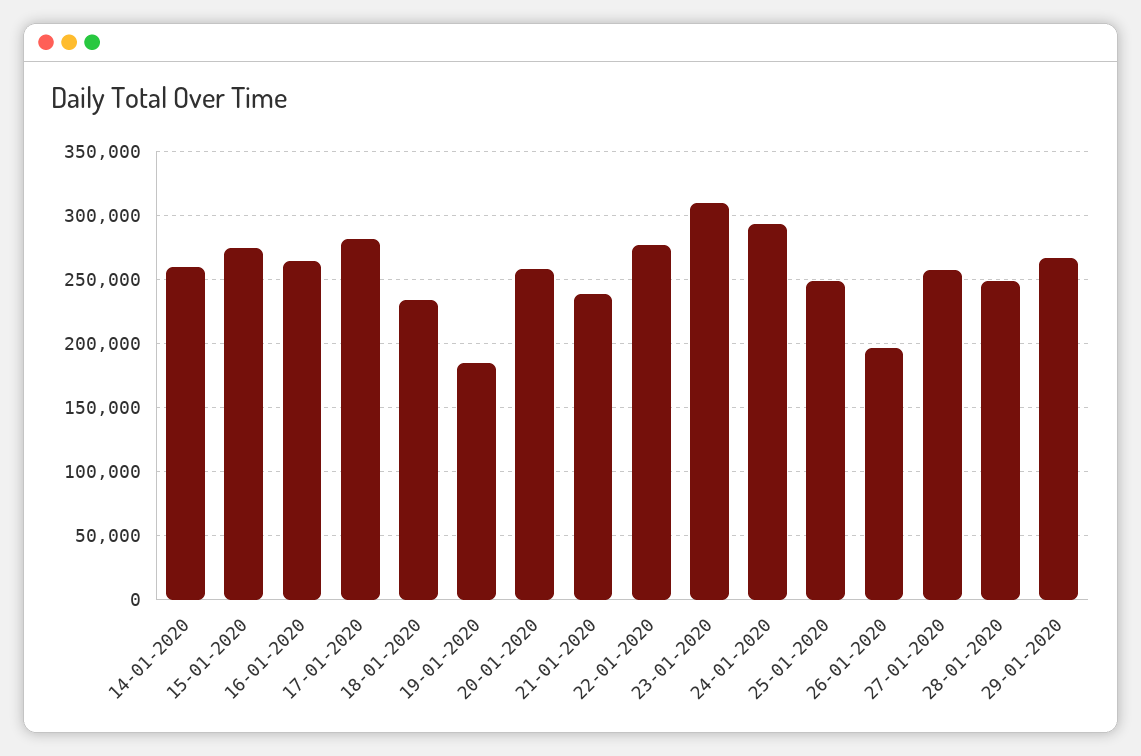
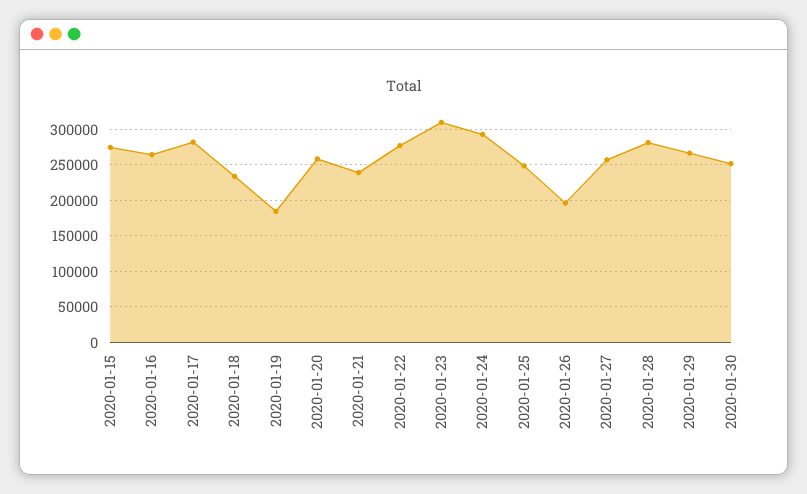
14-01-2020: 260000 -> none
28-01-2020: 250000 -> 280000
2020-01-30: none -> 250000

